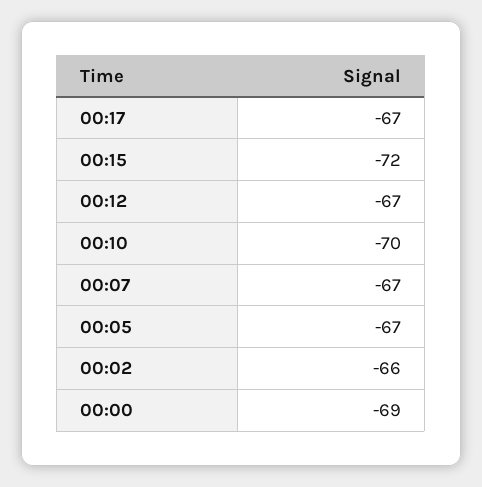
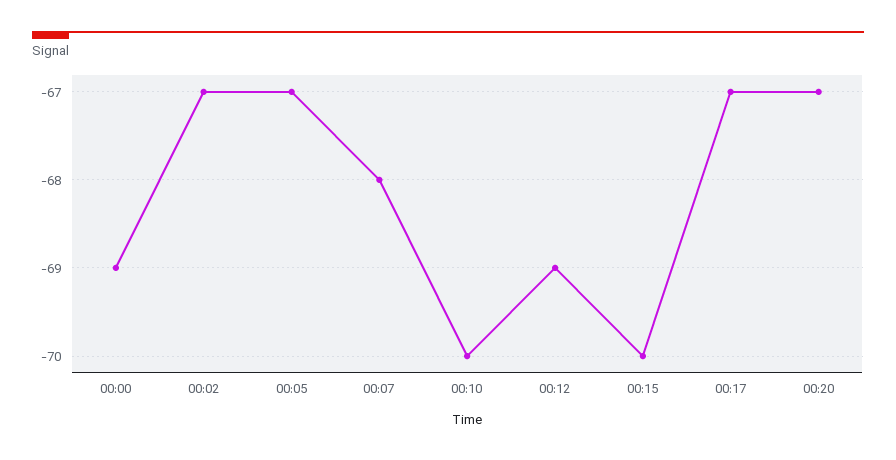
00:15: -72 -> -70
00:12: -67 -> -69
00:07: -67 -> -68
00:02: -66 -> -67
00:20: none -> -67

